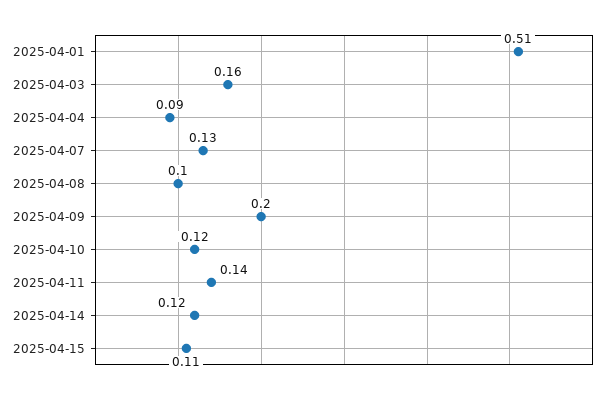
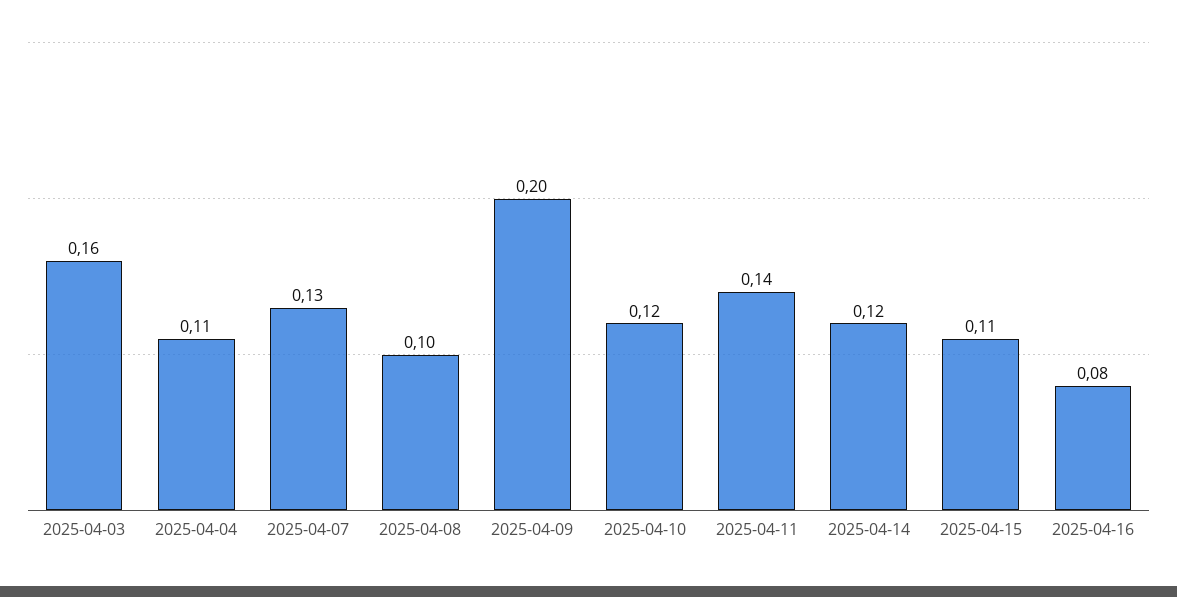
2025-04-01: 0.51 -> none
2025-04-04: 0.09 -> 0.11
2025-04-16: none -> 0.08

